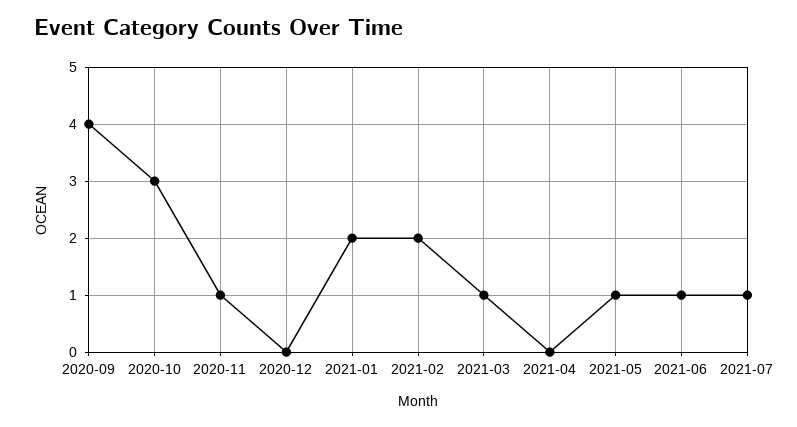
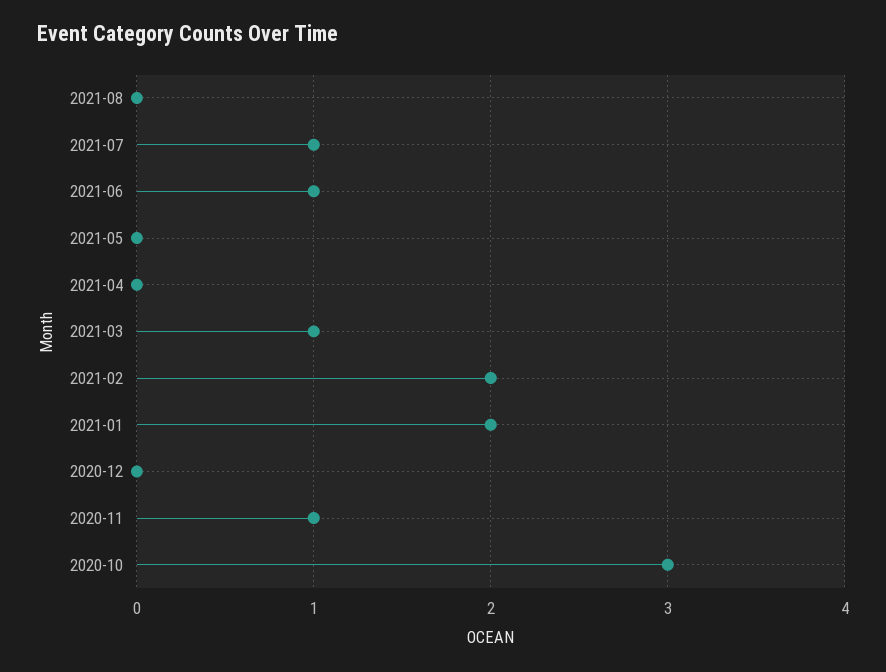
2020-09: 4 -> none
2021-05: 1 -> 0
2021-08: none -> 0

